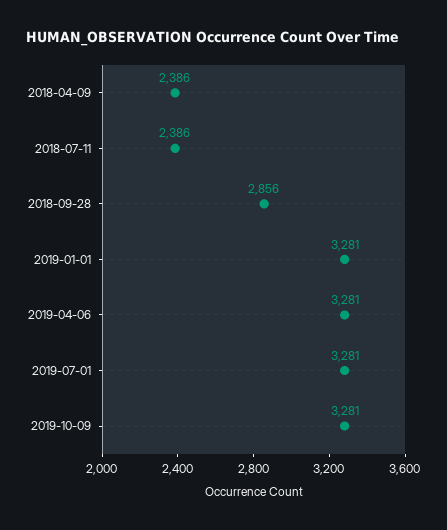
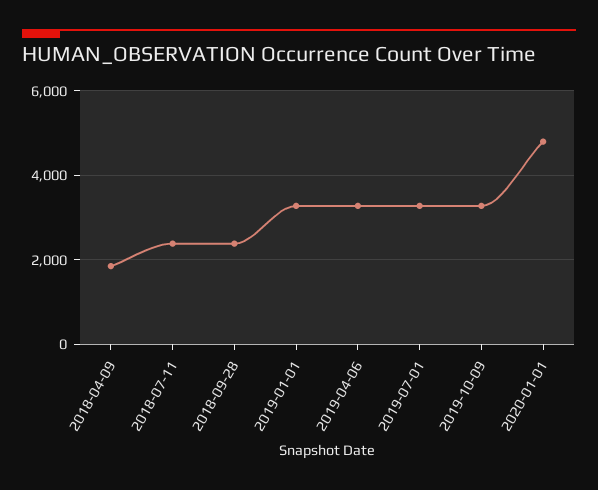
2018-04-09: 2386 -> 1800
2018-09-28: 2856 -> 2400
2020-01-01: none -> 4800

